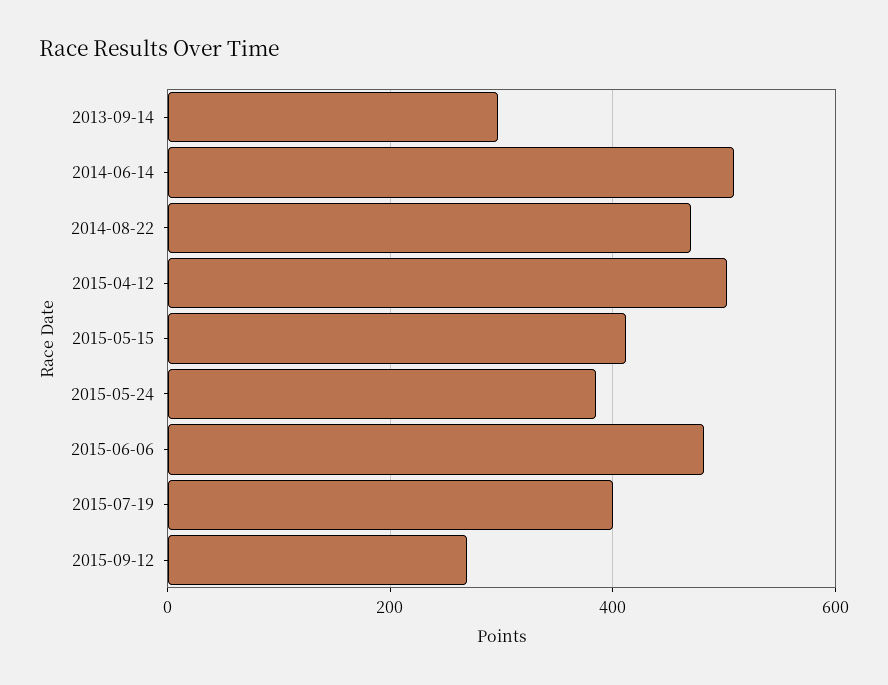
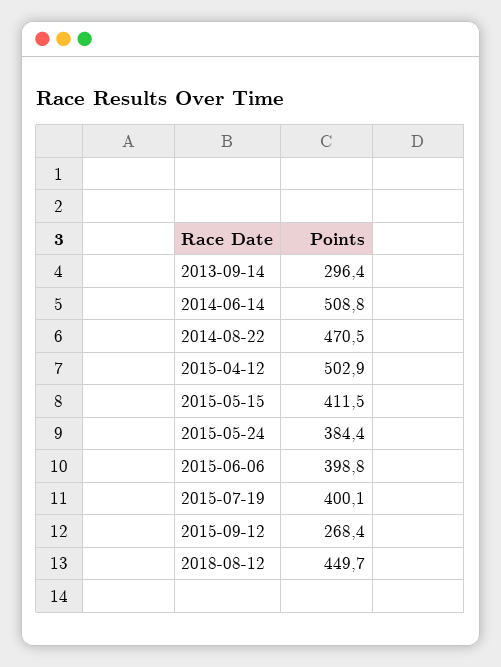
2015-06-06: 480 -> 398.8
2018-08-12: none -> 449.7

